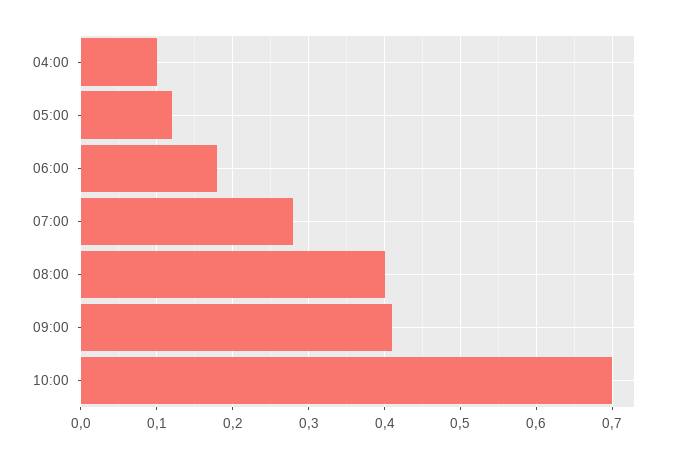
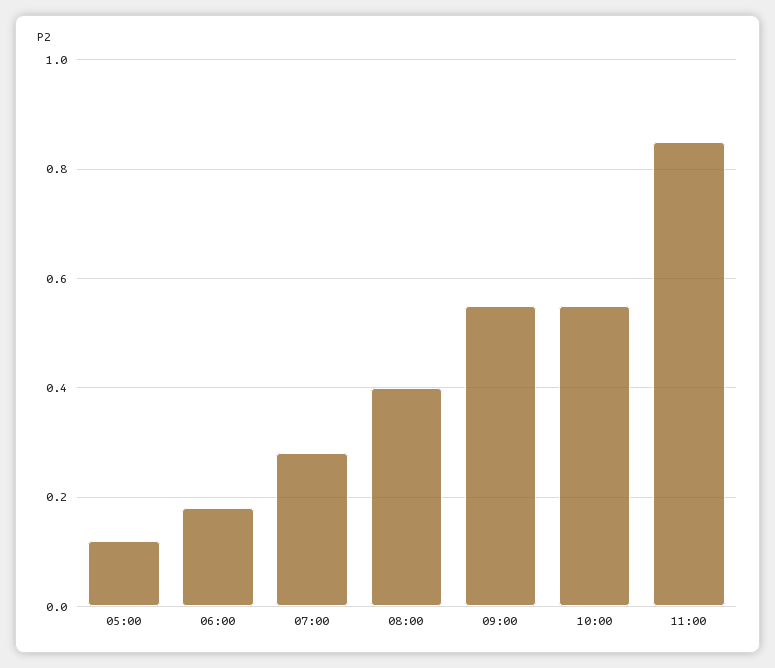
04:00: 0.1 -> none
09:00: 0.41 -> 0.55
10:00: 0.7 -> 0.55
11:00: none -> 0.85

